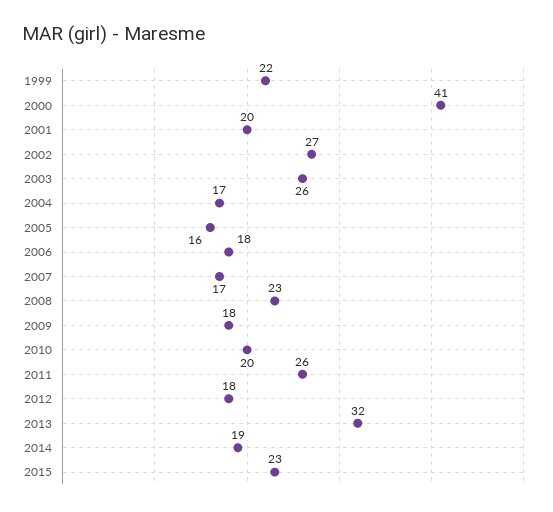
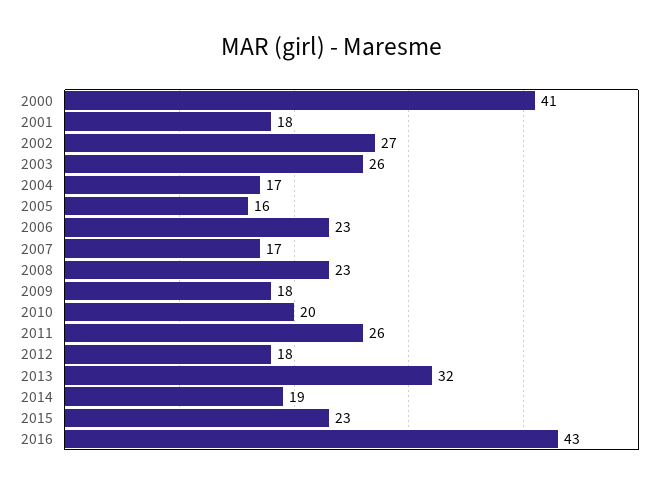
1999: 22 -> none
2001: 20 -> 18
2006: 18 -> 23
2016: none -> 43

